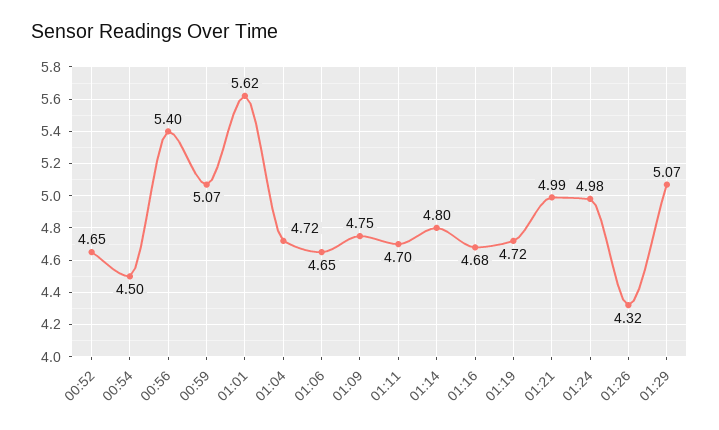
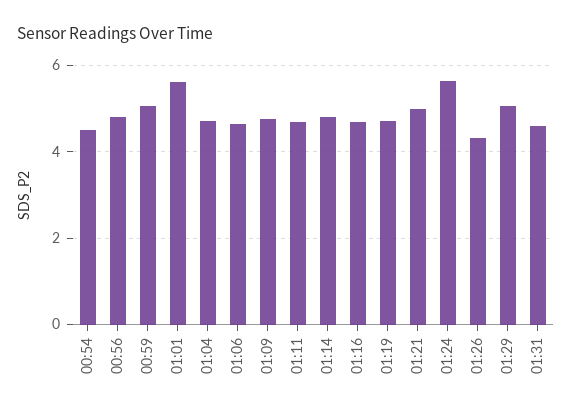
00:52: 4.65 -> none
00:56: 5.4 -> 4.8
01:24: 4.98 -> 5.6
01:31: none -> 4.6

